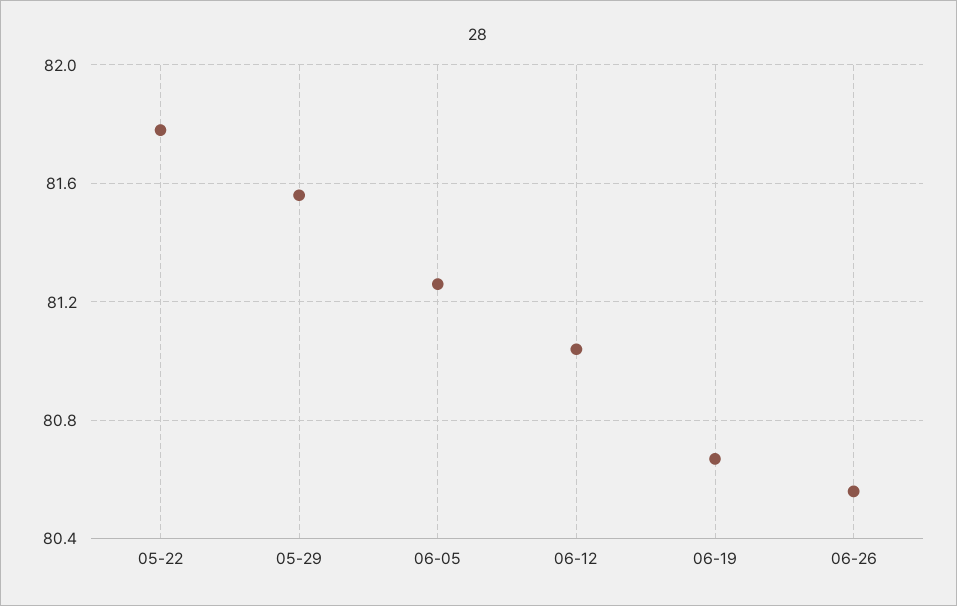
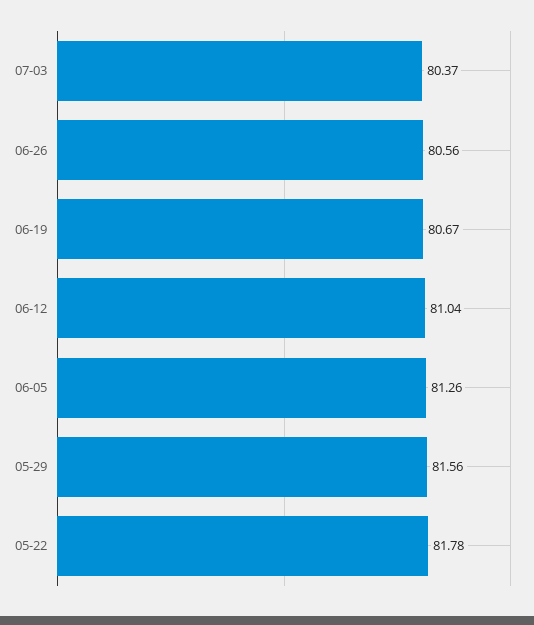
07-03: none -> 80.37

